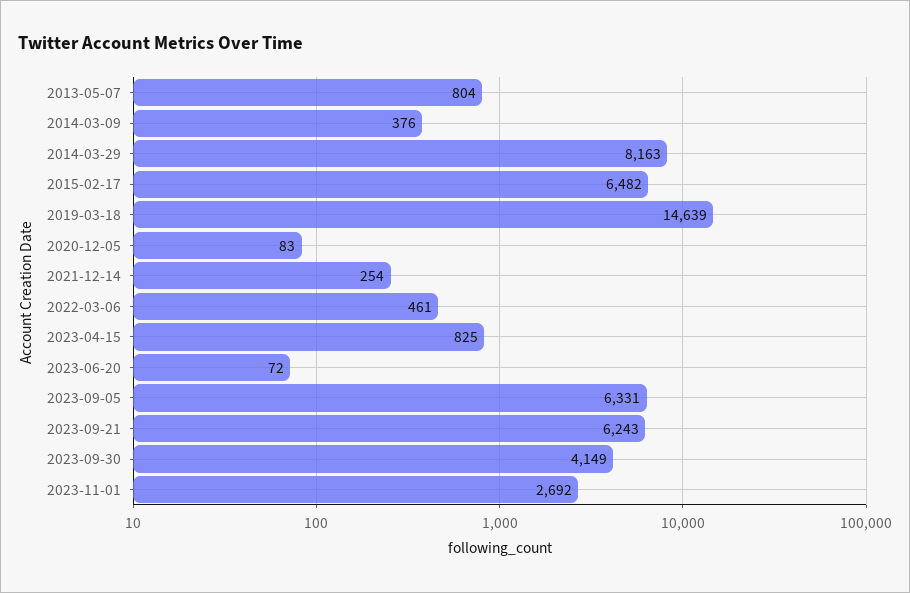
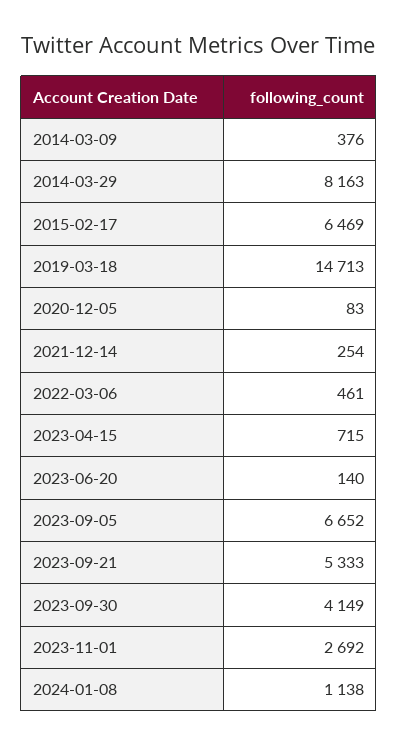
2013-05-07: 804 -> none
2015-02-17: 6482 -> 6469
2019-03-18: 14639 -> 14713
2023-04-15: 825 -> 715
2023-06-20: 72 -> 140
2023-09-05: 6331 -> 6652
2023-09-21: 6243 -> 5333
2024-01-08: none -> 1138

